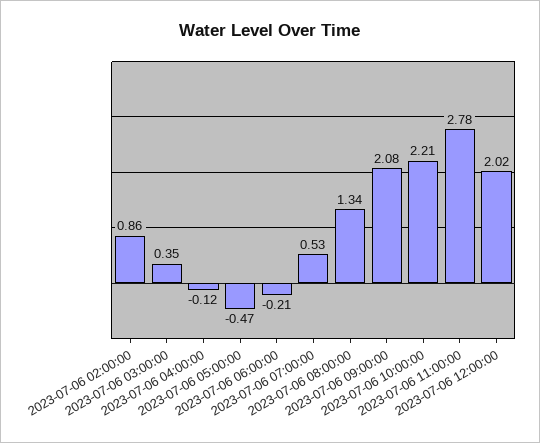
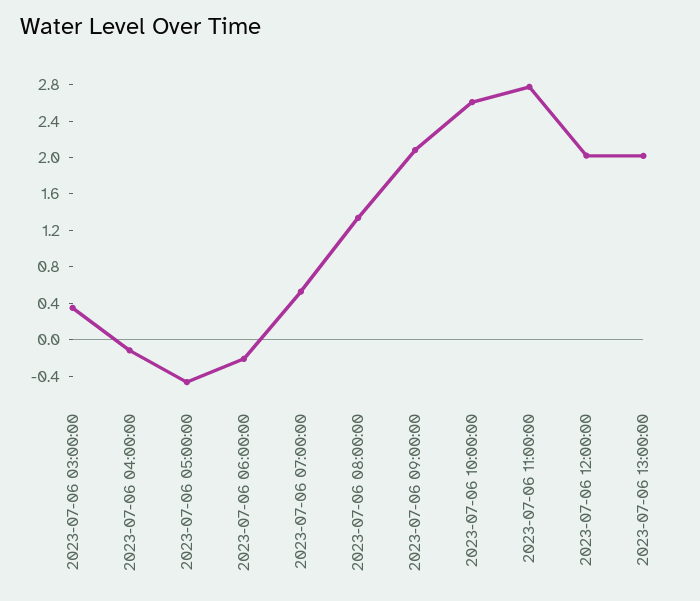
2023-07-06 02:00:00: 0.86 -> none
2023-07-06 10:00:00: 2.21 -> 2.6
2023-07-06 13:00:00: none -> 2

